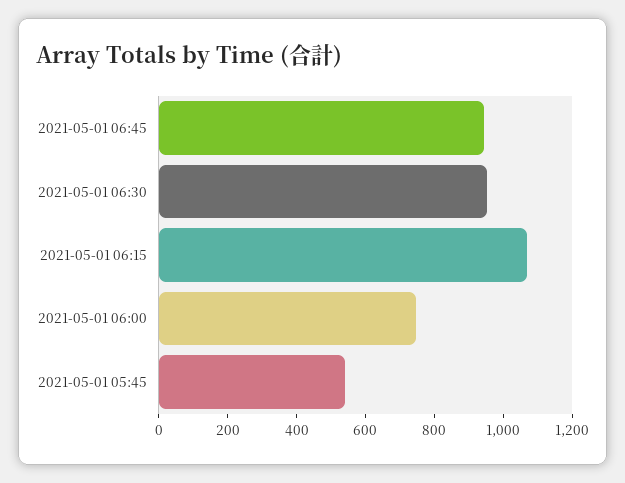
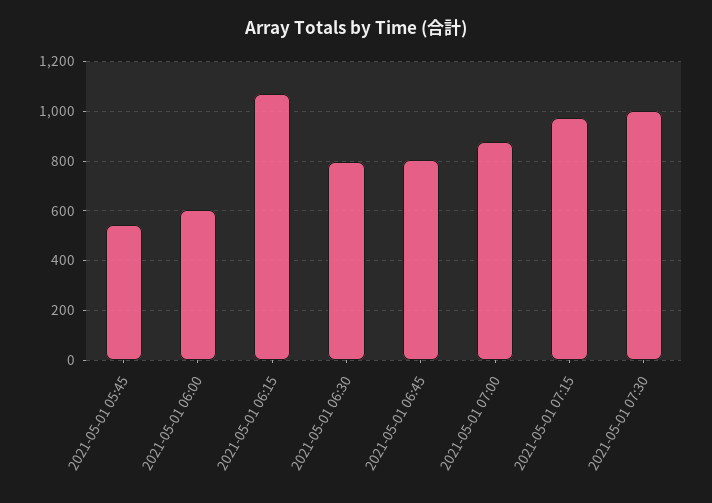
2021-05-01 06:45: 950 -> 800
2021-05-01 06:30: 950 -> 800
2021-05-01 06:00: 750 -> 600
2021-05-01 07:00: none -> 875
2021-05-01 07:15: none -> 975
2021-05-01 07:30: none -> 1000

